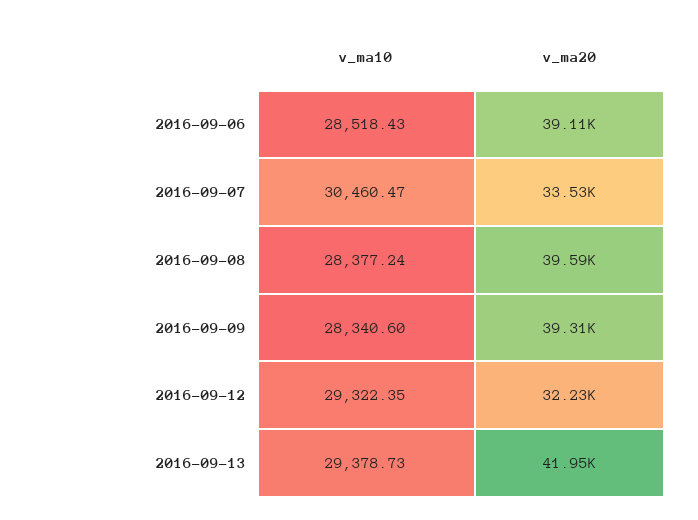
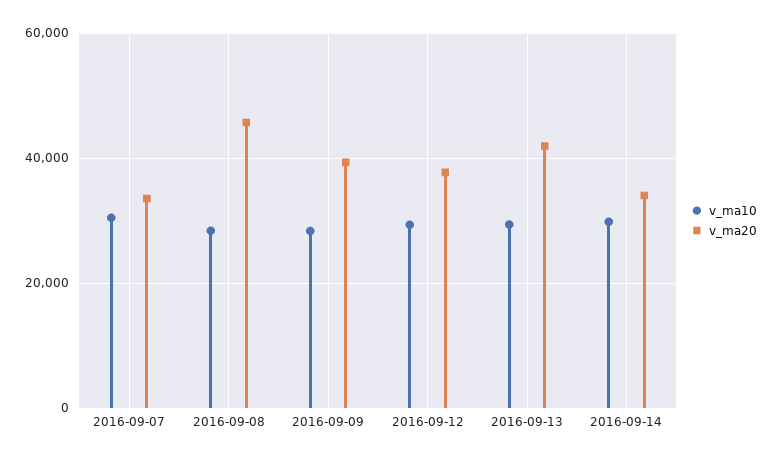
v_ma10, 2016-09-06: 28518.43 -> none
v_ma20, 2016-09-06: 39110 -> none
v_ma20, 2016-09-08: 39590 -> 46000
v_ma20, 2016-09-12: 32230 -> 38000
v_ma10, 2016-09-14: none -> 30000
v_ma20, 2016-09-14: none -> 34000

